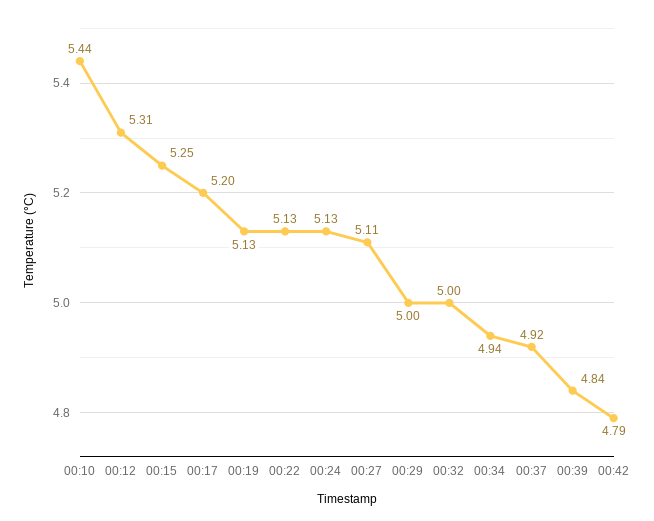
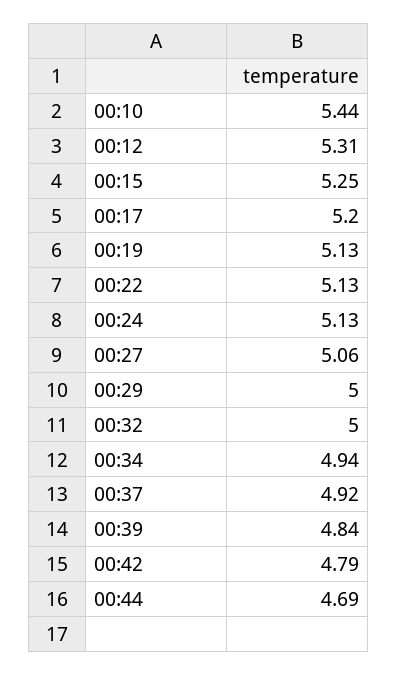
00:27: 5.11 -> 5.06
00:44: none -> 4.69

